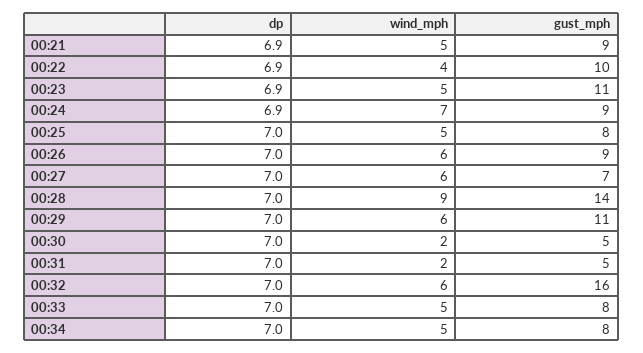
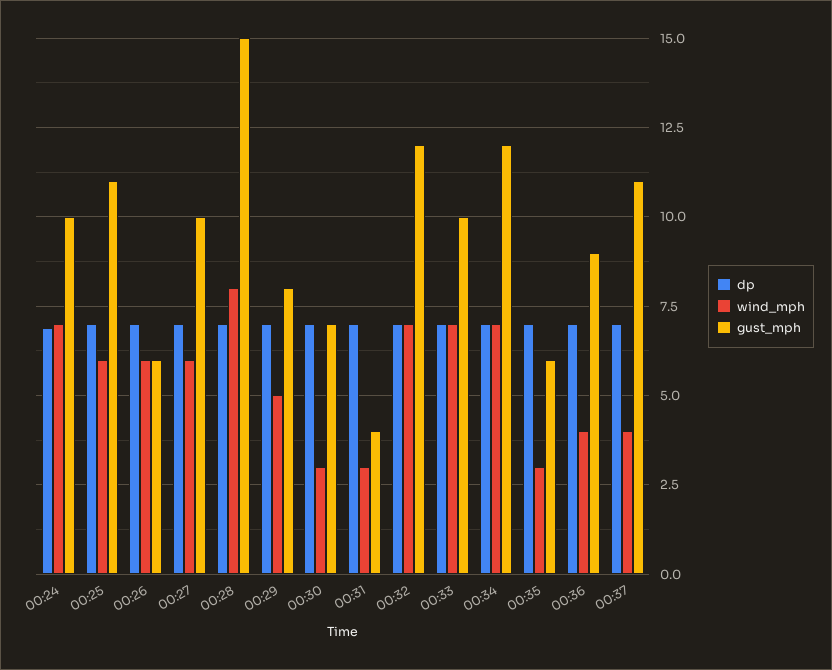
dp, 00:21: 6.9 -> none
wind_mph, 00:21: 5 -> none
gust_mph, 00:21: 9 -> none
dp, 00:22: 6.9 -> none
wind_mph, 00:22: 4 -> none
gust_mph, 00:22: 10 -> none
dp, 00:23: 6.9 -> none
wind_mph, 00:23: 5 -> none
gust_mph, 00:23: 11 -> none
gust_mph, 00:24: 9 -> 10
wind_mph, 00:25: 5 -> 6
gust_mph, 00:25: 8 -> 11
gust_mph, 00:26: 9 -> 6
gust_mph, 00:27: 7 -> 10
wind_mph, 00:28: 9 -> 8
gust_mph, 00:28: 14 -> 15
wind_mph, 00:29: 6 -> 5
gust_mph, 00:29: 11 -> 8
wind_mph, 00:30: 2 -> 3
gust_mph, 00:30: 5 -> 7
wind_mph, 00:31: 2 -> 3
gust_mph, 00:31: 5 -> 4
wind_mph, 00:32: 6 -> 7
gust_mph, 00:32: 16 -> 12
wind_mph, 00:33: 5 -> 7
gust_mph, 00:33: 8 -> 10
wind_mph, 00:34: 5 -> 7
gust_mph, 00:34: 8 -> 12
dp, 00:35: none -> 7
wind_mph, 00:35: none -> 3
gust_mph, 00:35: none -> 6
dp, 00:36: none -> 7
wind_mph, 00:36: none -> 4
gust_mph, 00:36: none -> 9
dp, 00:37: none -> 7
wind_mph, 00:37: none -> 4
gust_mph, 00:37: none -> 11

